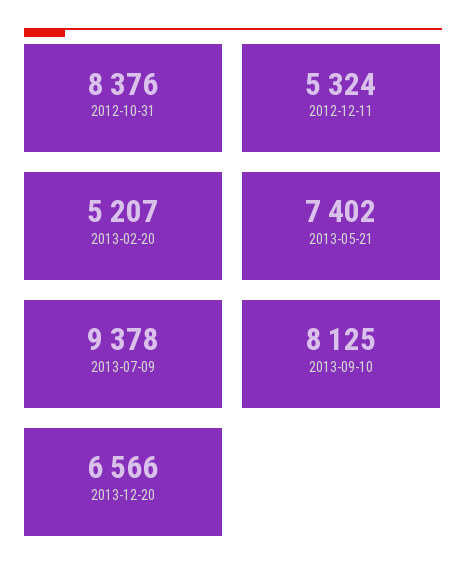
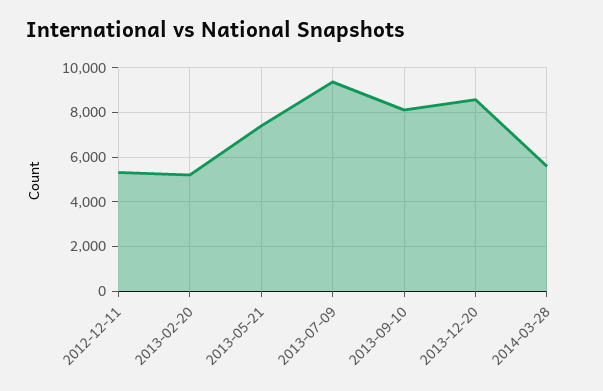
2012-10-31: 8376 -> none
2013-12-20: 6566 -> 8500
2014-03-28: none -> 5500

